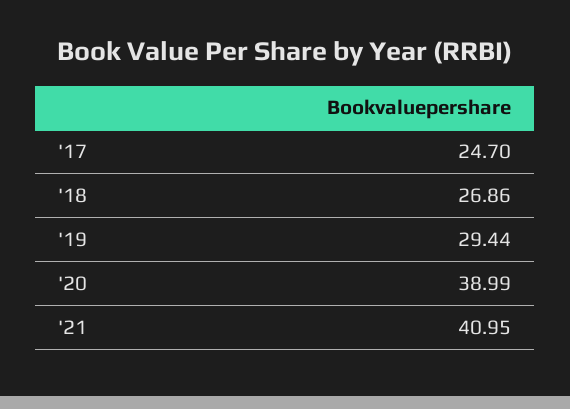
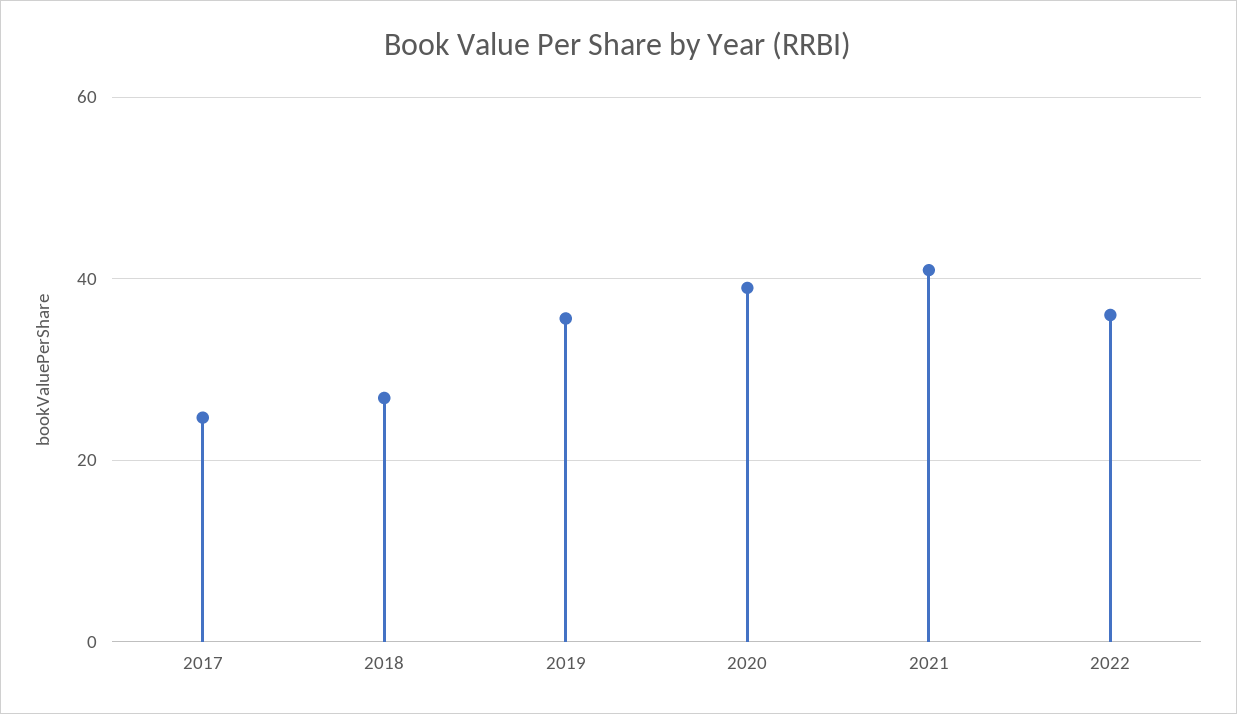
'19: 29.44 -> 36
2022: none -> 36

